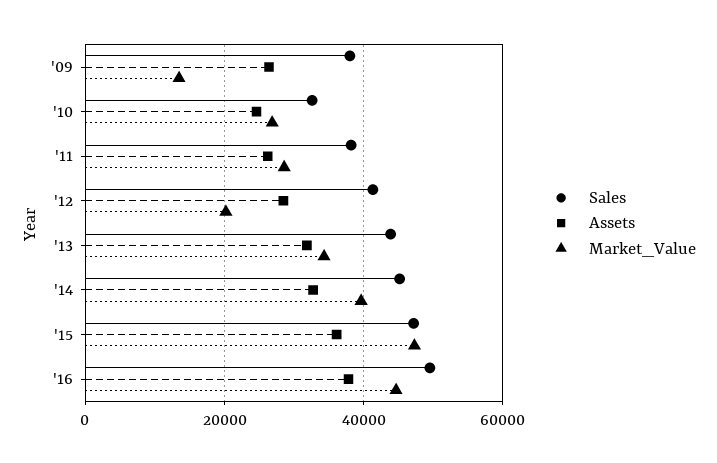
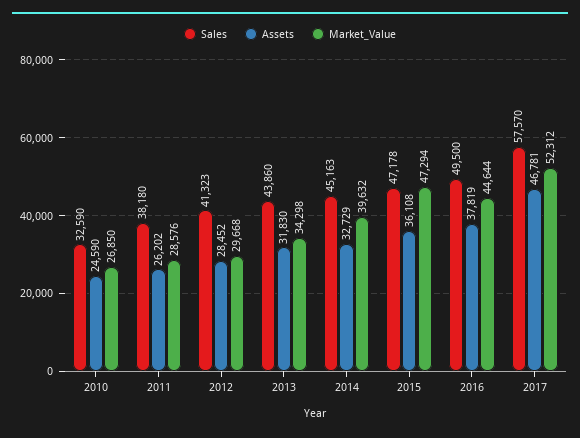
Sales, '09: 38000 -> none
Assets, '09: 26000 -> none
Market_Value, '09: 14000 -> none
Market_Value, '12: 20000 -> 29668
Sales, 2017: none -> 57570
Assets, 2017: none -> 46781
Market_Value, 2017: none -> 52312

